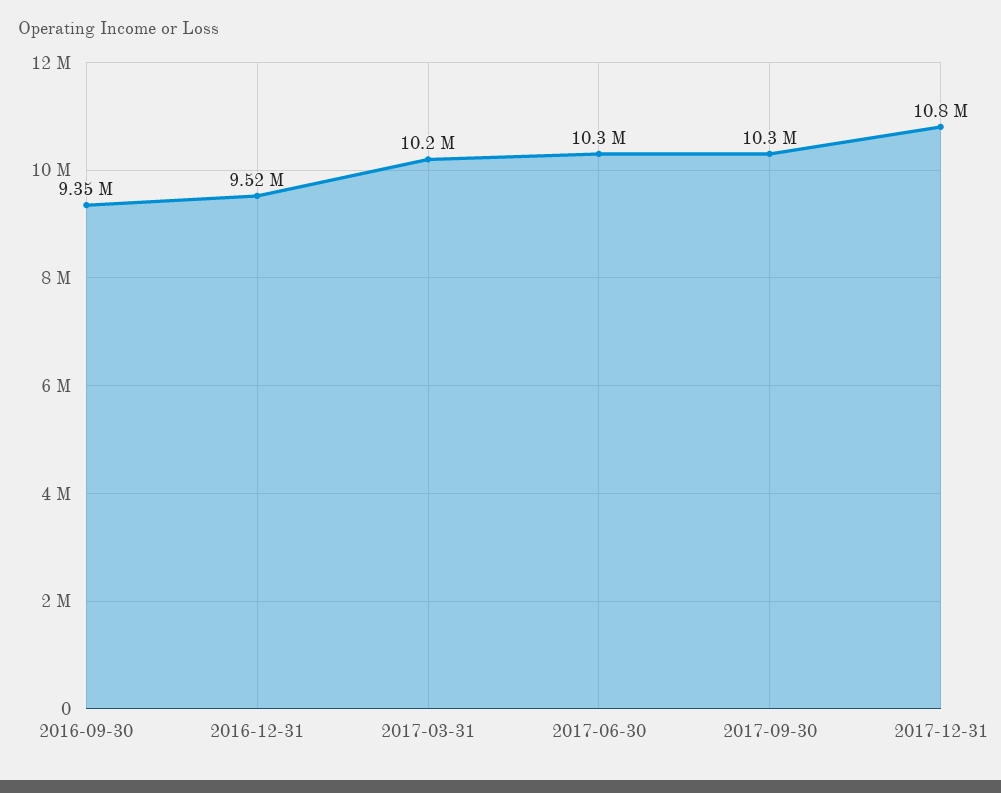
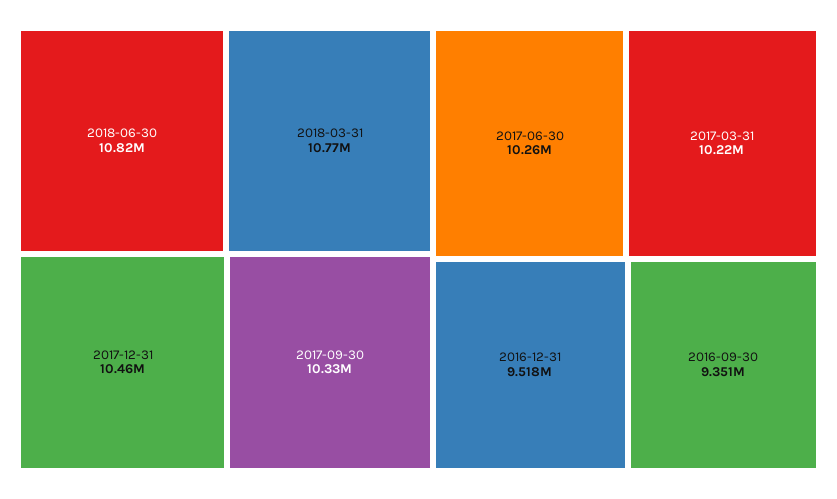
2017-12-31: 10800000 -> 10460000
2018-06-30: none -> 10820000
2018-03-31: none -> 10770000

